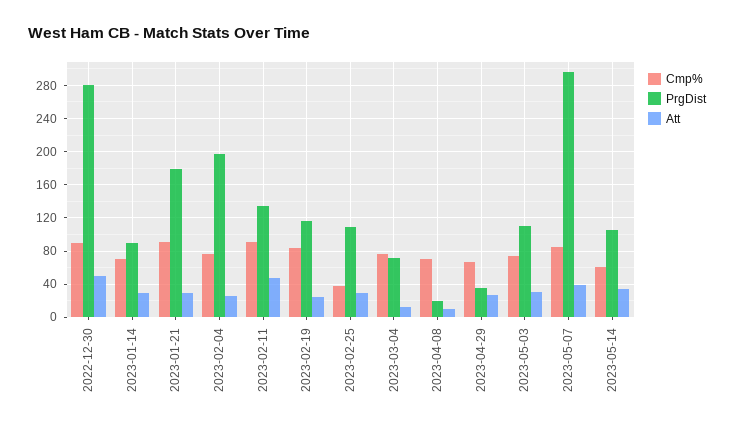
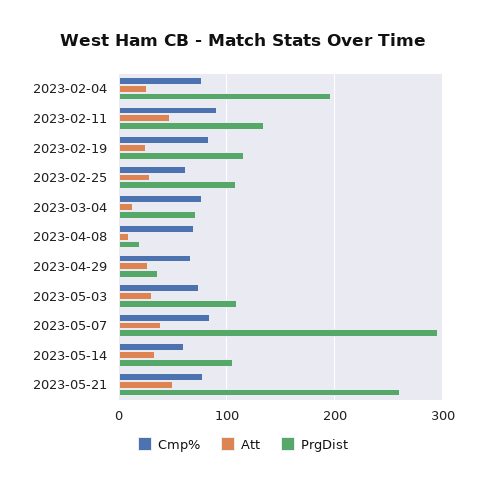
Cmp%, 2022-12-30: 90 -> none
PrgDist, 2022-12-30: 280 -> none
Att, 2022-12-30: 50 -> none
Cmp%, 2023-01-14: 70 -> none
PrgDist, 2023-01-14: 90 -> none
Att, 2023-01-14: 30 -> none
Cmp%, 2023-01-21: 90 -> none
PrgDist, 2023-01-21: 180 -> none
Att, 2023-01-21: 30 -> none
Cmp%, 2023-02-25: 40 -> 60
Cmp%, 2023-05-21: none -> 80
Att, 2023-05-21: none -> 50
PrgDist, 2023-05-21: none -> 260

